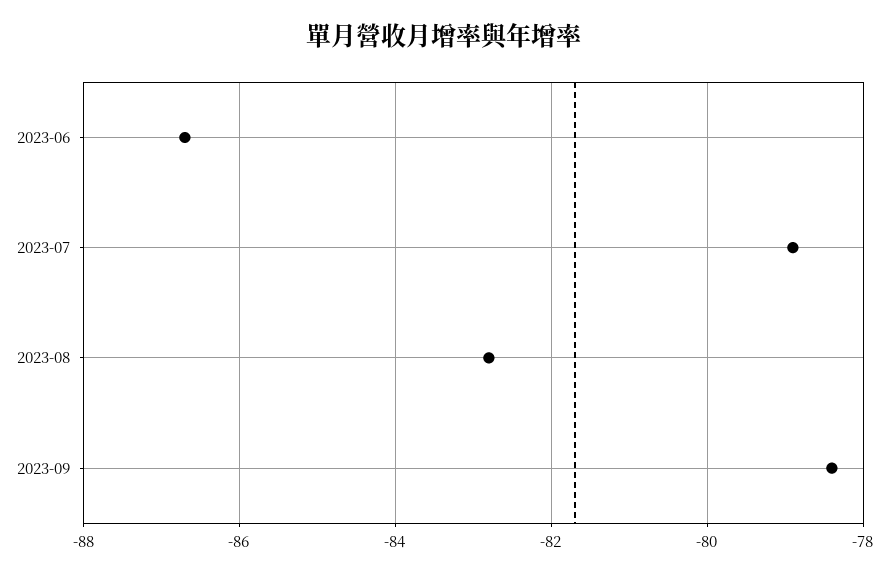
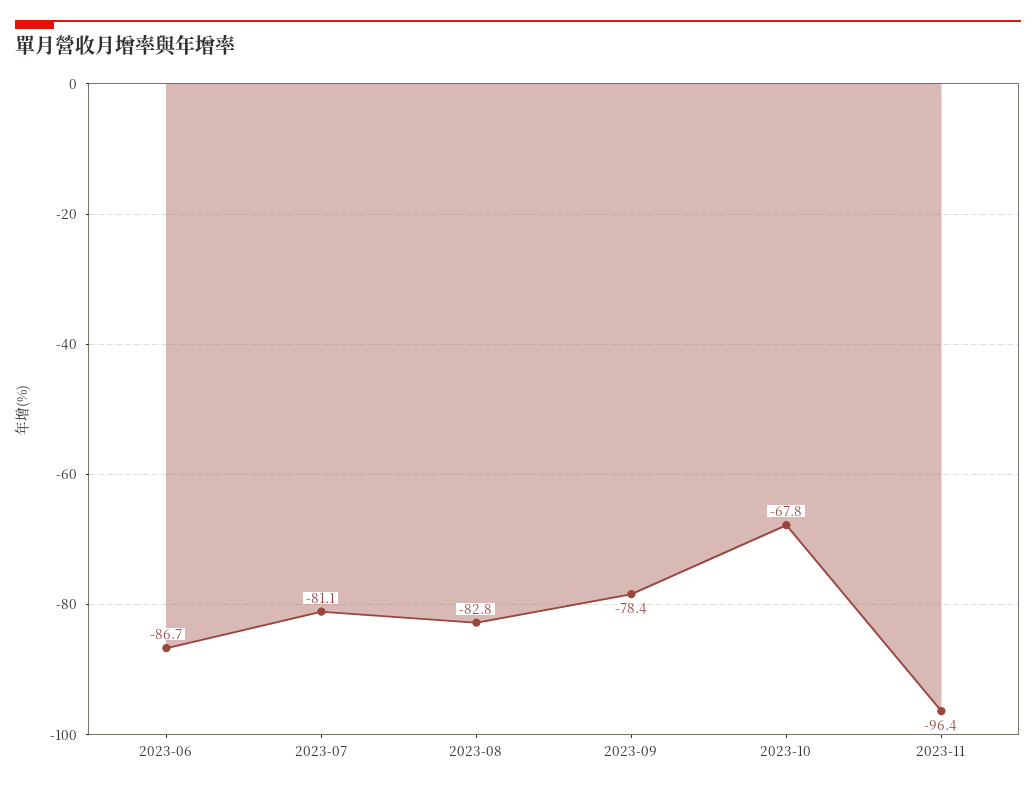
2023-07: -79 -> -81.1
2023-10: none -> -67.8
2023-11: none -> -96.4

